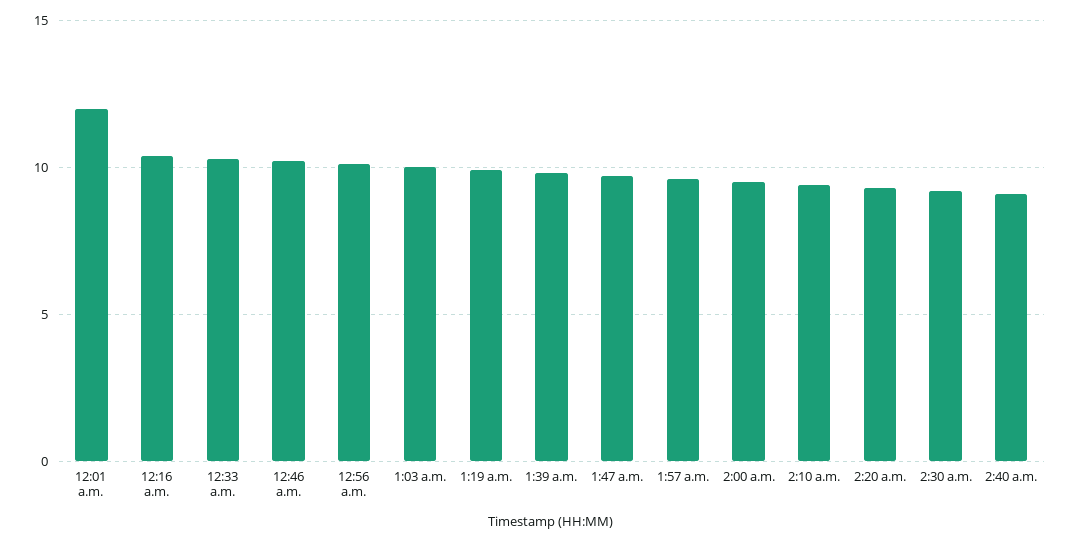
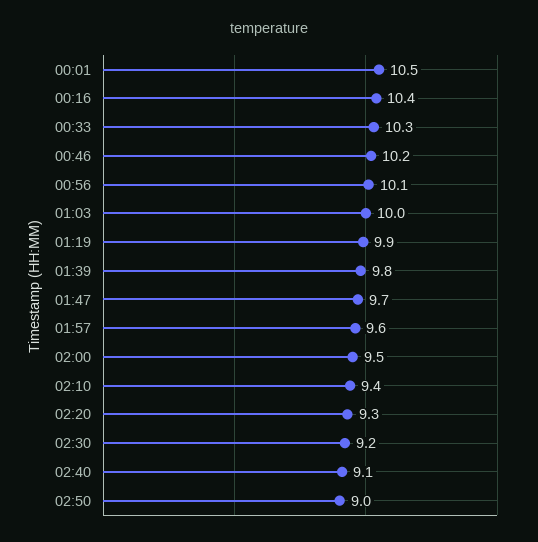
12:01 a.m.: 12 -> 10.5
02:50: none -> 9

